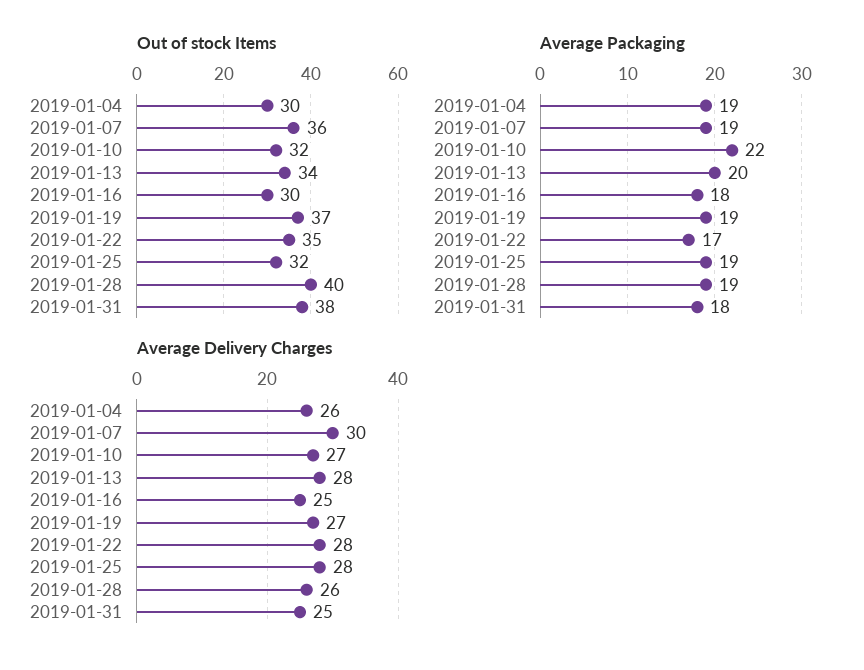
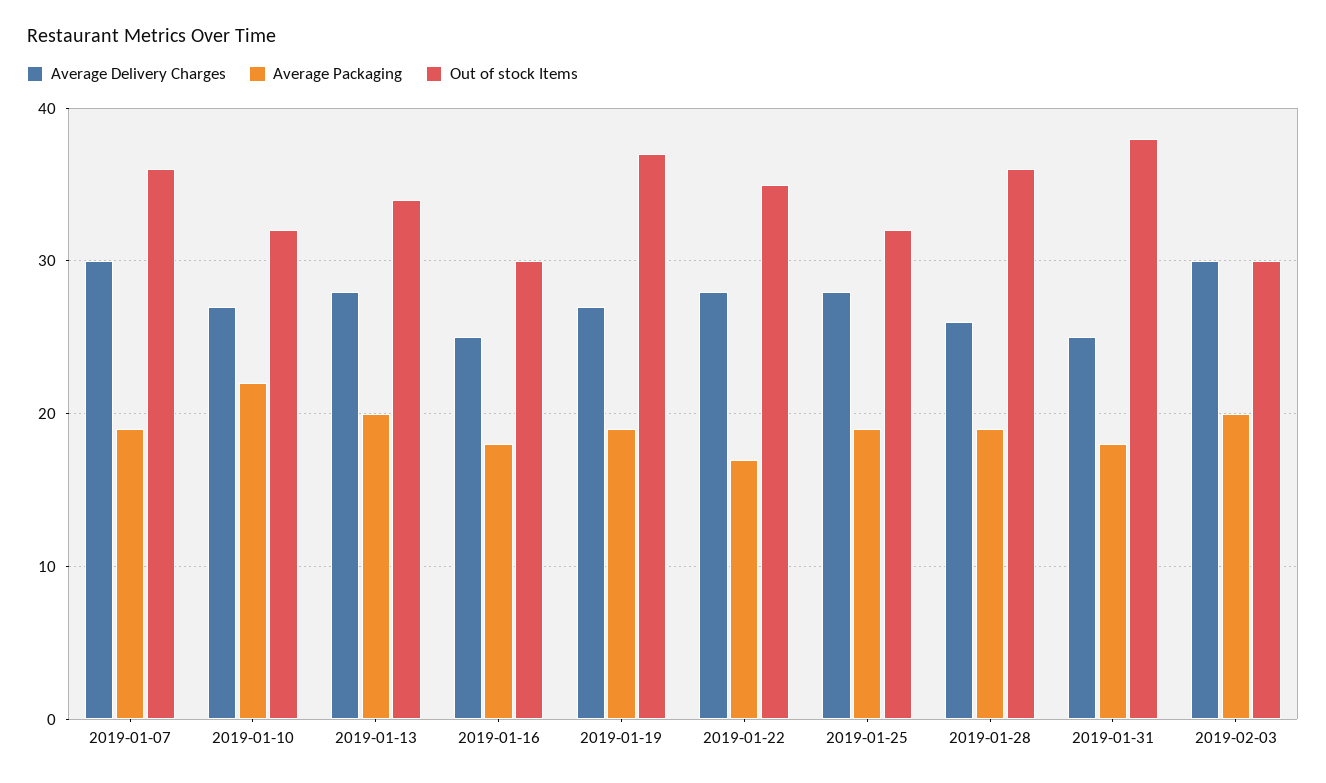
Out of stock Items, 2019-01-04: 30 -> none
Out of stock Items, 2019-01-28: 40 -> 36
Average Packaging, 2019-01-04: 19 -> none
Average Delivery Charges, 2019-01-04: 26 -> none
Average Delivery Charges, 2019-02-03: none -> 30
Average Packaging, 2019-02-03: none -> 20
Out of stock Items, 2019-02-03: none -> 30

